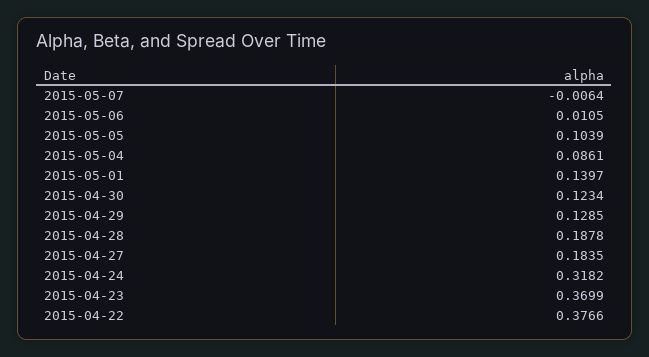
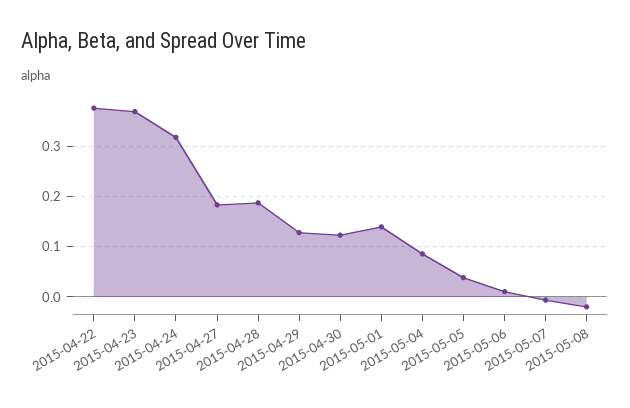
2015-05-05: 0.1039 -> 0.04
2015-05-08: none -> -0.02

